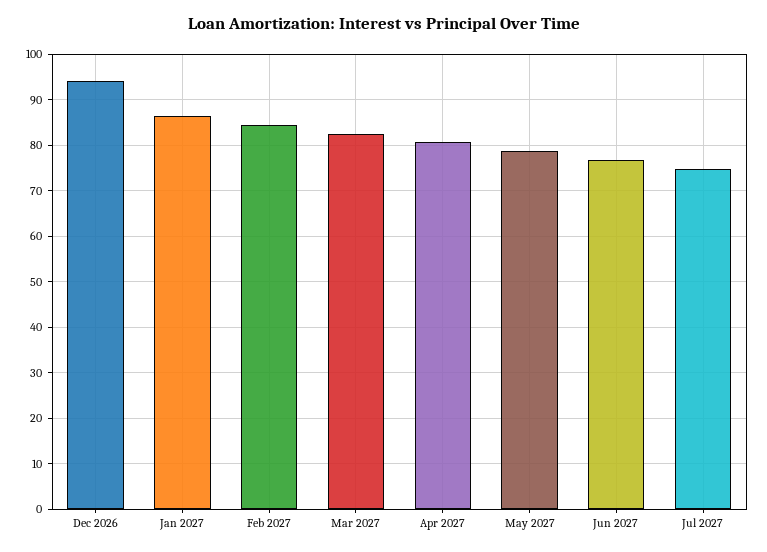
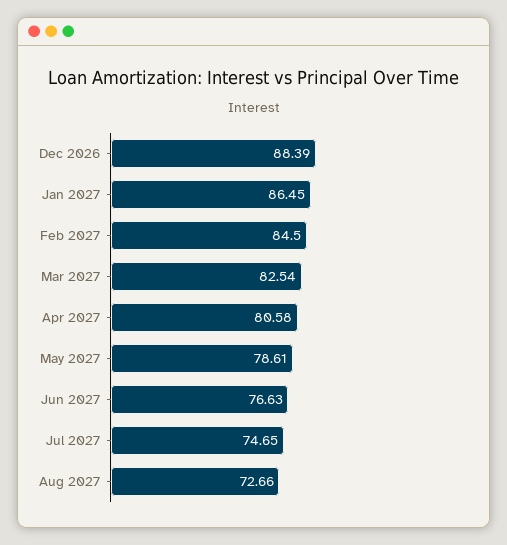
Dec 2026: 94 -> 88.39
Aug 2027: none -> 72.66

